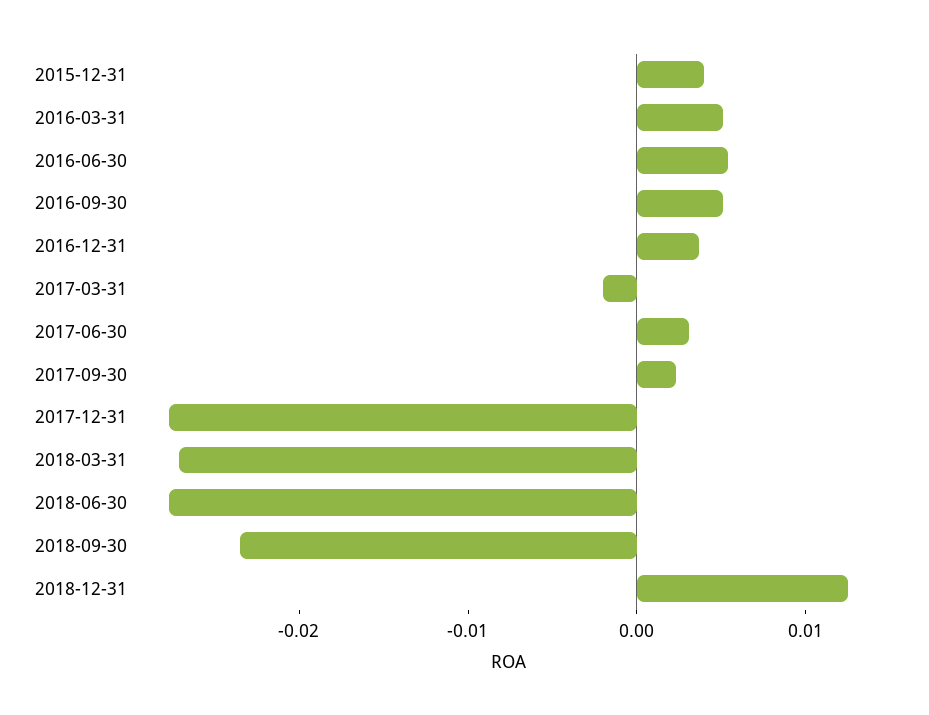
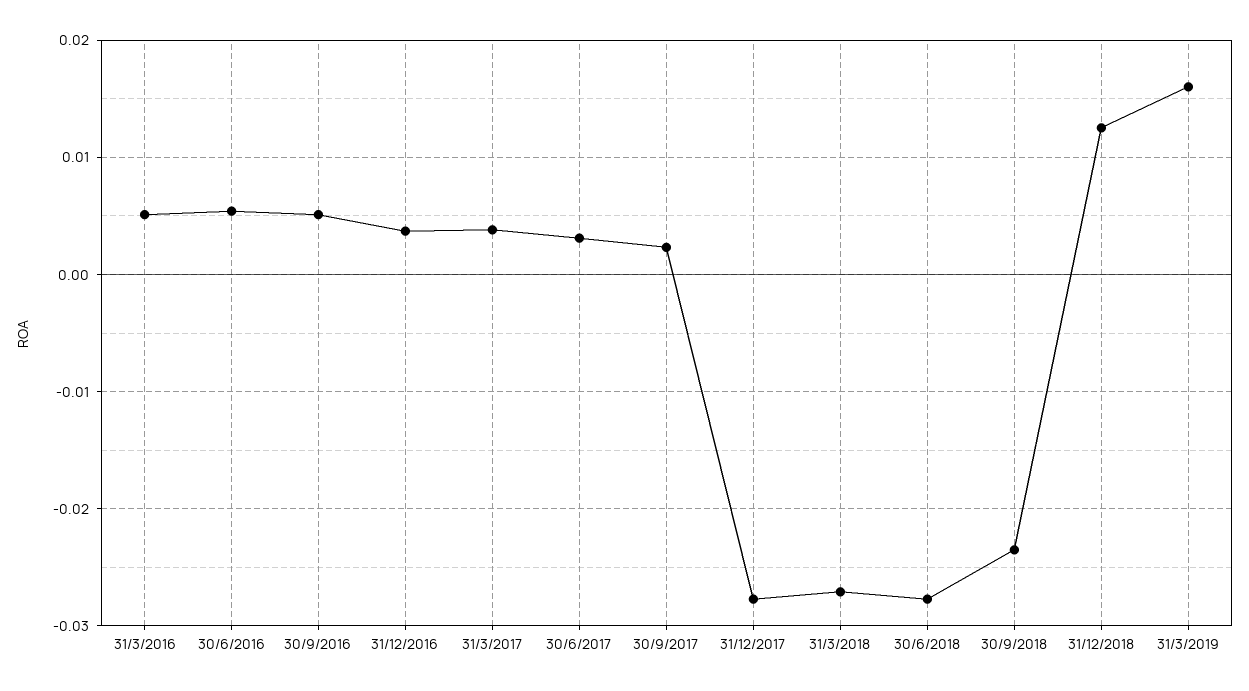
2015-12-31: 0.004 -> none
2017-03-31: -0.002 -> 0.004
31/3/2019: none -> 0.016

